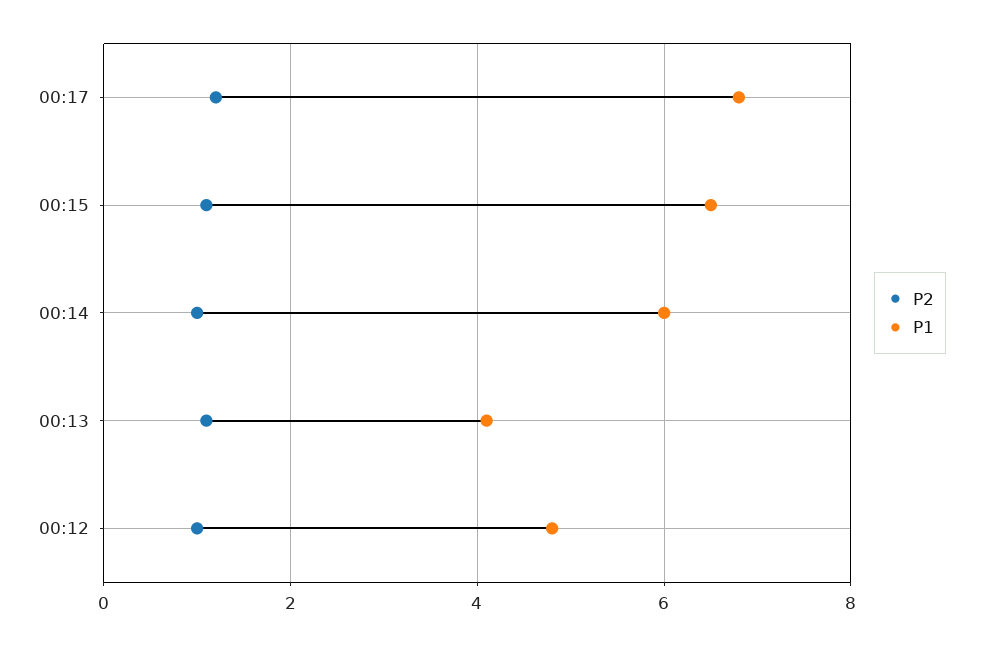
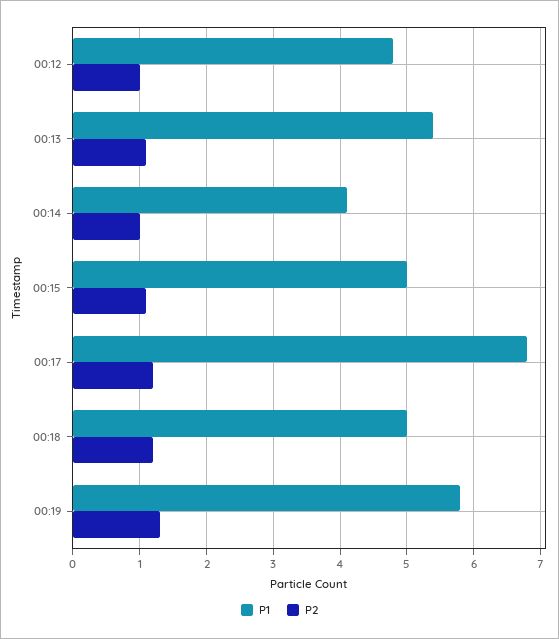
P1, 00:15: 6.5 -> 5
P1, 00:14: 6 -> 4.1
P1, 00:13: 4 -> 5.4
P1, 00:18: none -> 5
P2, 00:18: none -> 1.2
P1, 00:19: none -> 5.8
P2, 00:19: none -> 1.3

